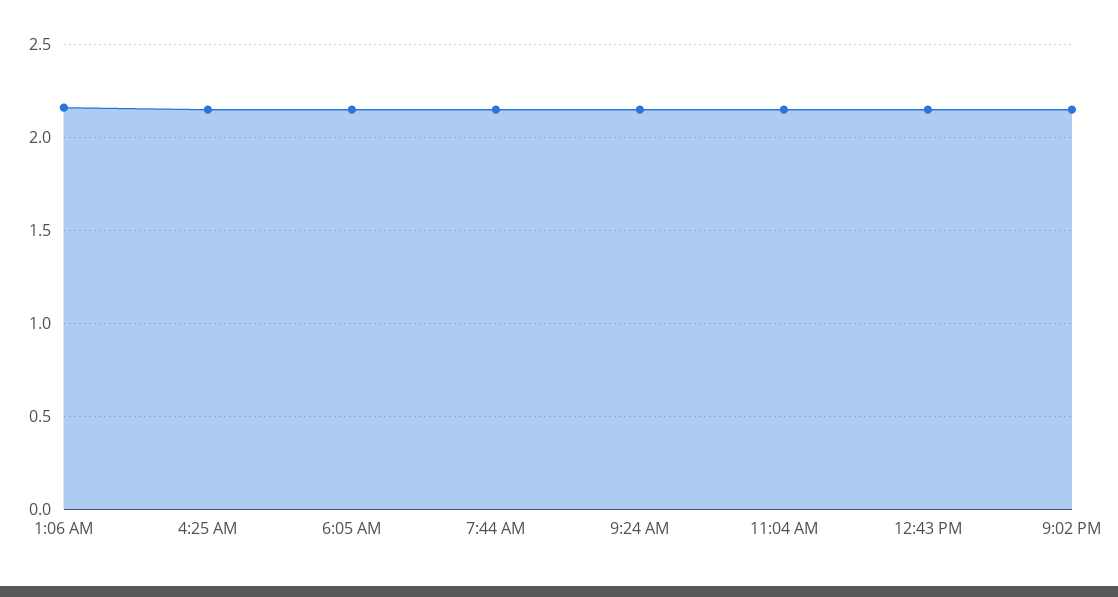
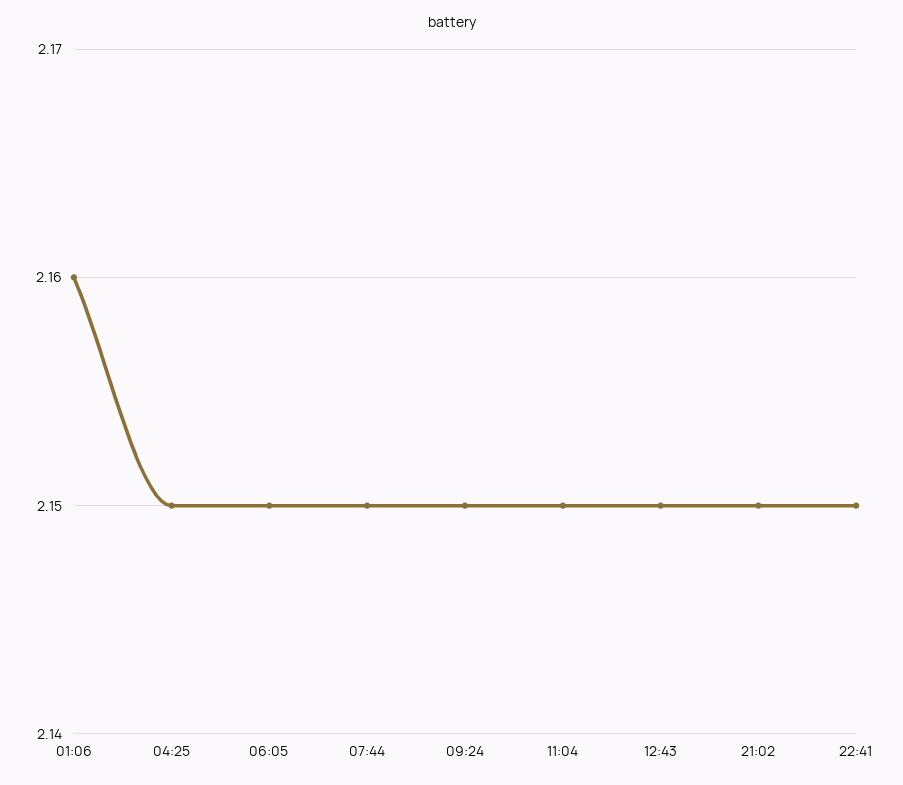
22:41: none -> 2.15

